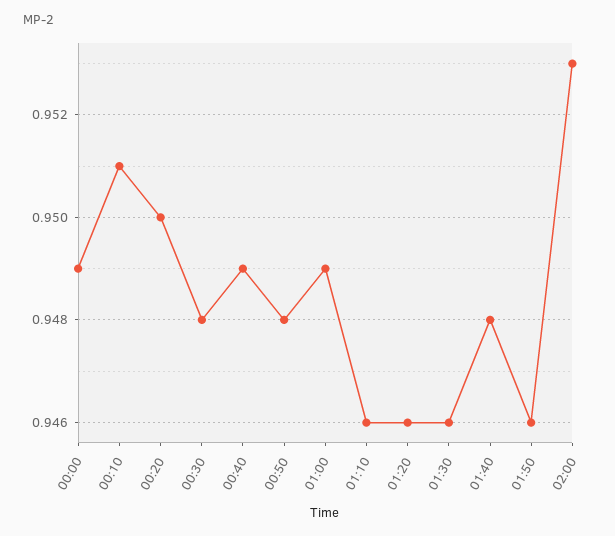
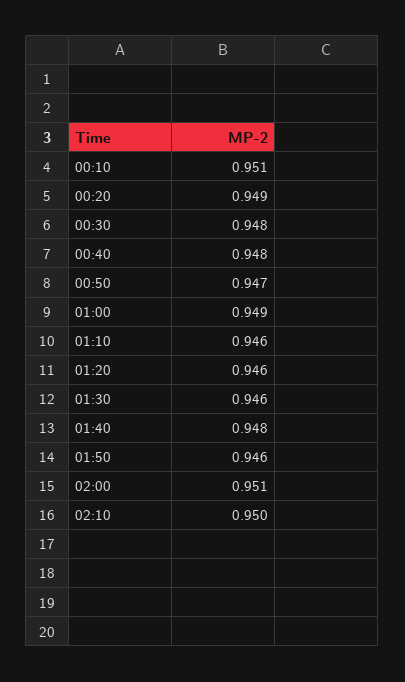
00:00: 0.949 -> none
00:20: 0.95 -> 0.949
00:40: 0.949 -> 0.948
00:50: 0.948 -> 0.947
02:00: 0.953 -> 0.951
02:10: none -> 0.95

